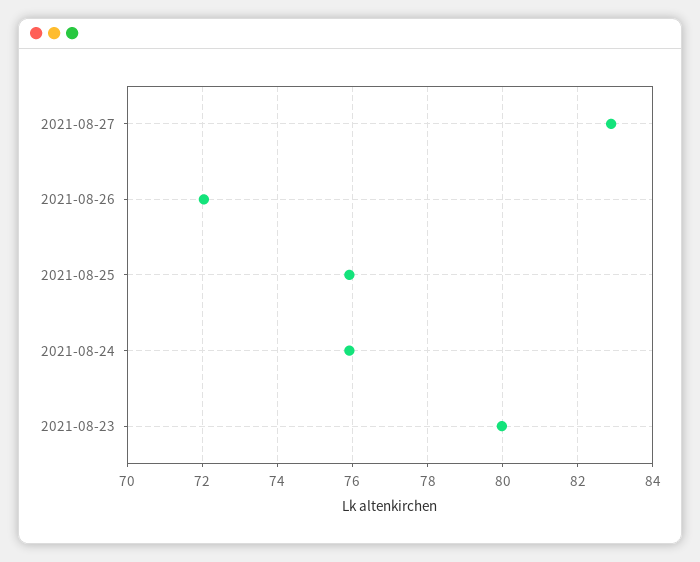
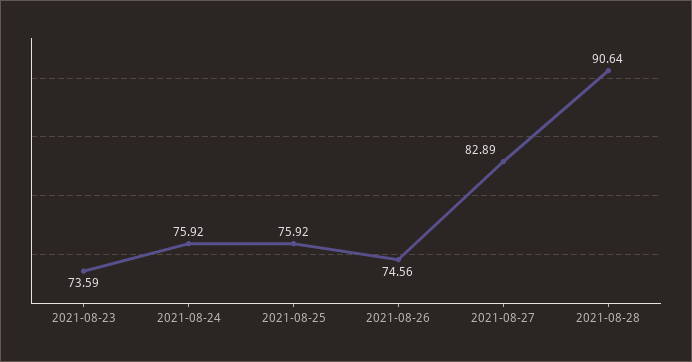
2021-08-26: 72 -> 74.56
2021-08-23: 80 -> 73.59
2021-08-28: none -> 90.64

